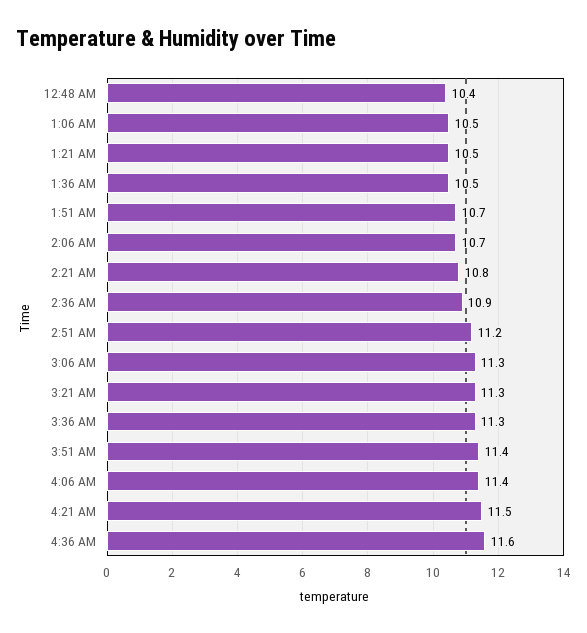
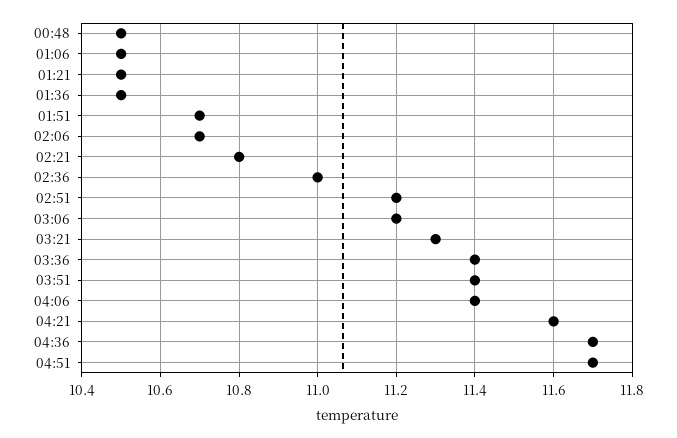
12:48 AM: 10.4 -> 10.5
2:36 AM: 10.9 -> 11
3:06 AM: 11.3 -> 11.2
3:36 AM: 11.3 -> 11.4
4:21 AM: 11.5 -> 11.6
4:36 AM: 11.6 -> 11.7
04:51: none -> 11.7

